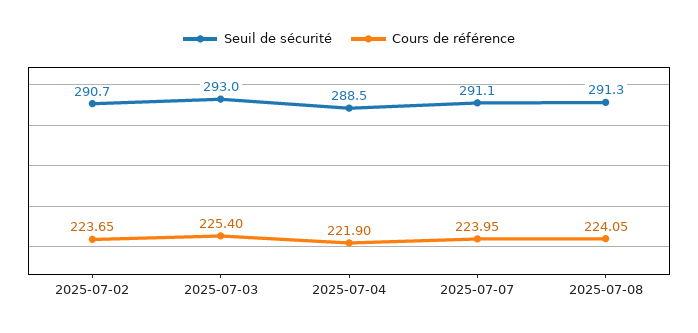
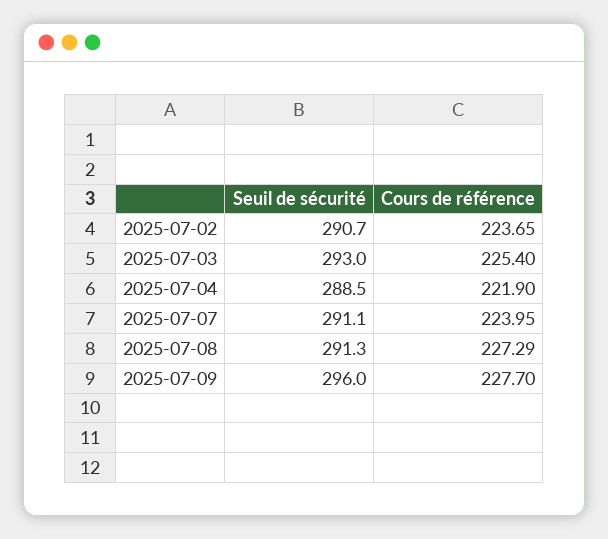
Cours de référence, 2025-07-08: 224.05 -> 227.29
Seuil de sécurité, 2025-07-09: none -> 296
Cours de référence, 2025-07-09: none -> 227.7

